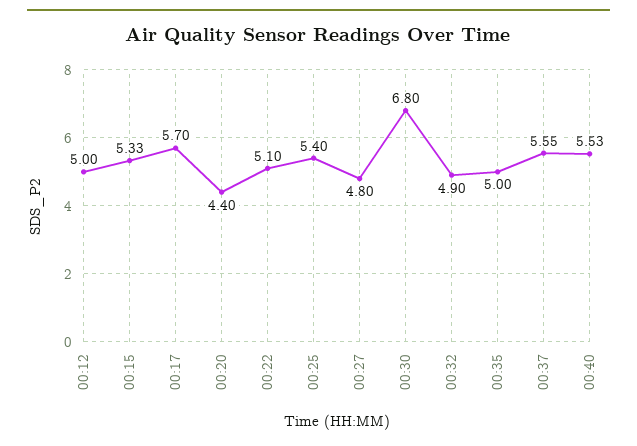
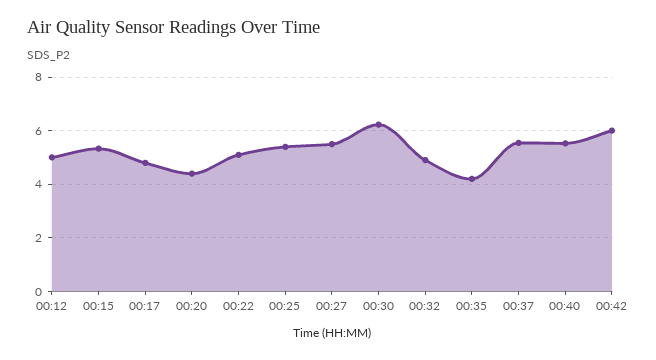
00:17: 5.7 -> 4.75
00:27: 4.8 -> 5.5
00:30: 6.8 -> 6.25
00:35: 5 -> 4.25
00:42: none -> 6

